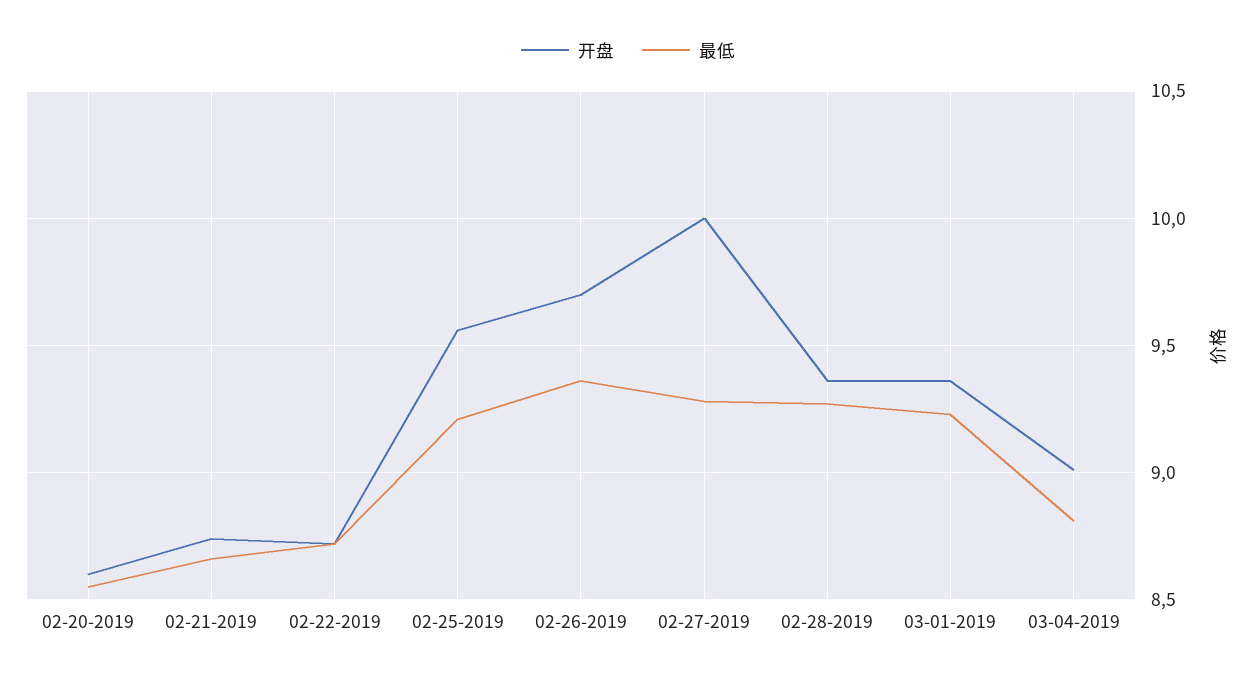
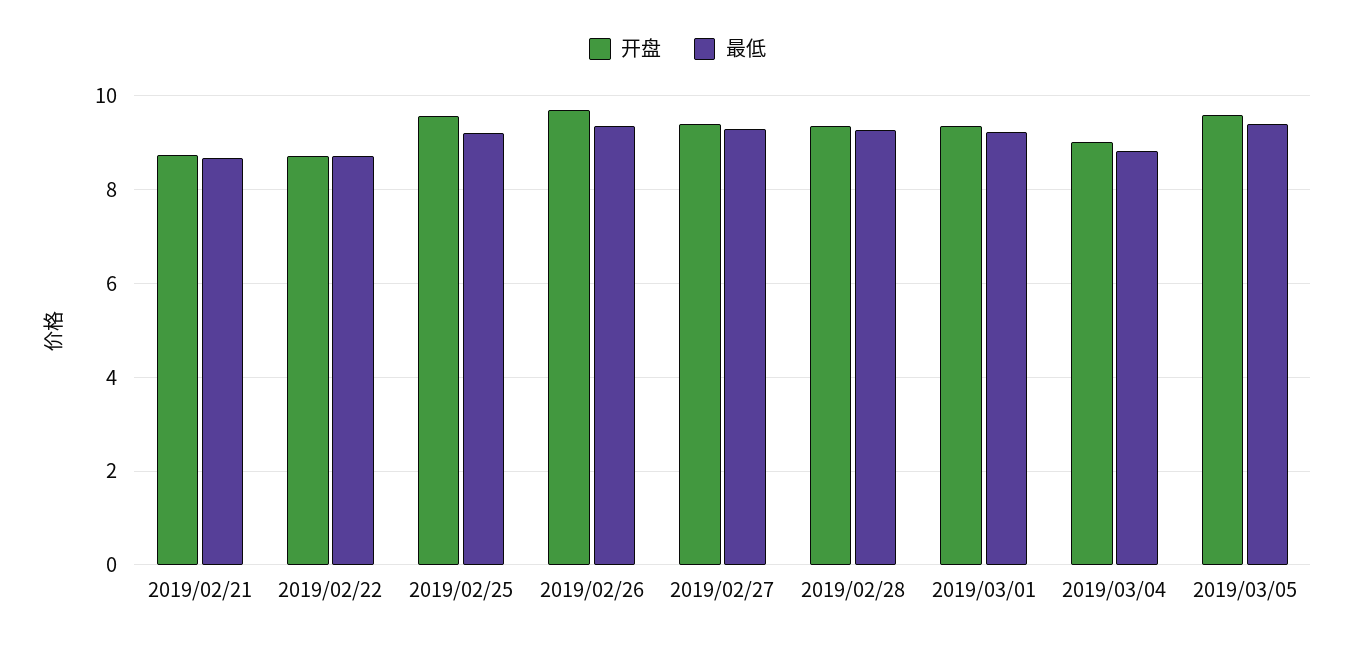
开盘, 02-20-2019: 8.6 -> none
最低, 02-20-2019: 8.55 -> none
开盘, 02-27-2019: 10 -> 9.4
开盘, 2019/03/05: none -> 9.6
最低, 2019/03/05: none -> 9.4

